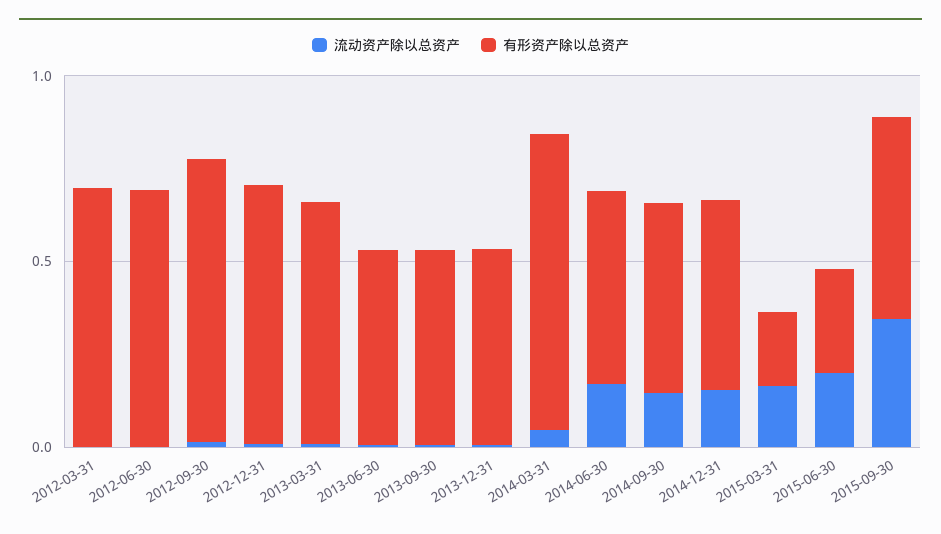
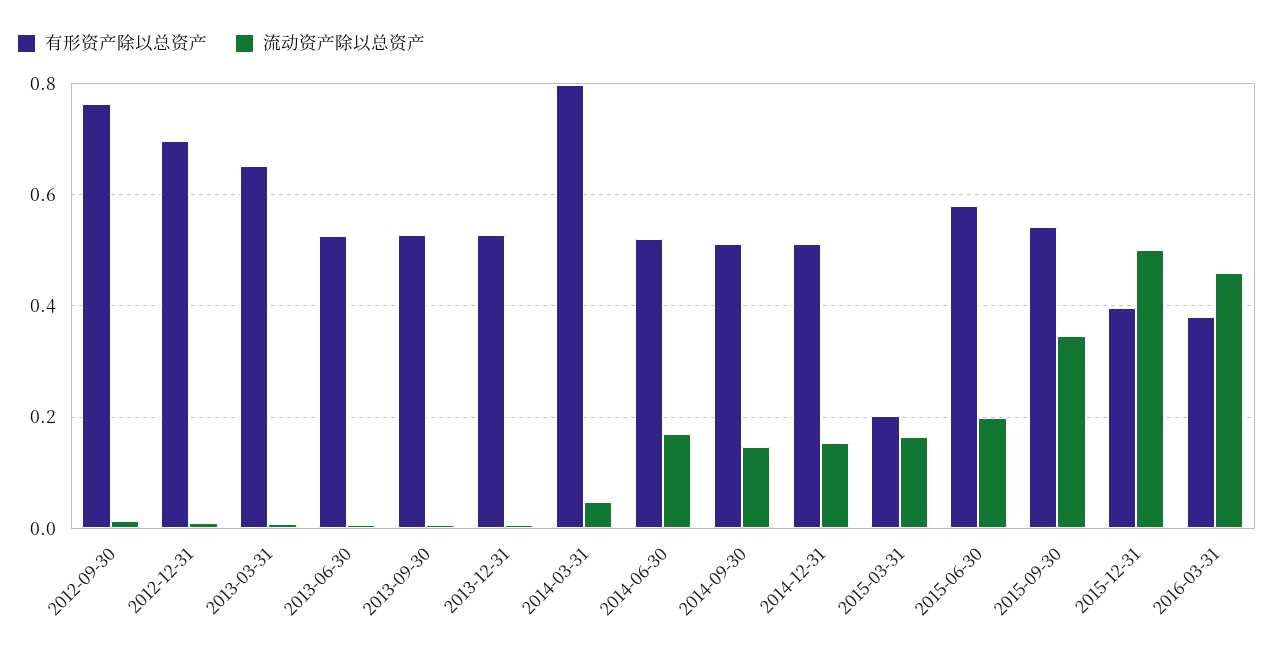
流动资产除以总资产, 2012-03-31: 0 -> none
有形资产除以总资产, 2012-03-31: 0.7 -> none
流动资产除以总资产, 2012-06-30: 0 -> none
有形资产除以总资产, 2012-06-30: 0.7 -> none
有形资产除以总资产, 2015-06-30: 0.3 -> 0.58
有形资产除以总资产, 2015-12-31: none -> 0.4
流动资产除以总资产, 2015-12-31: none -> 0.5
有形资产除以总资产, 2016-03-31: none -> 0.38
流动资产除以总资产, 2016-03-31: none -> 0.46

